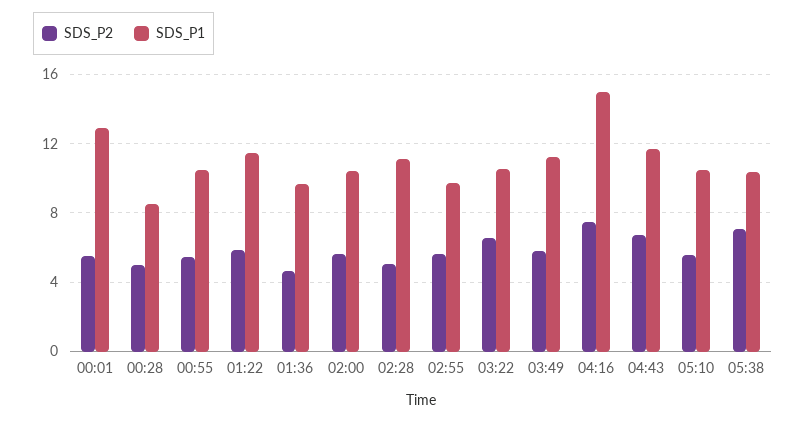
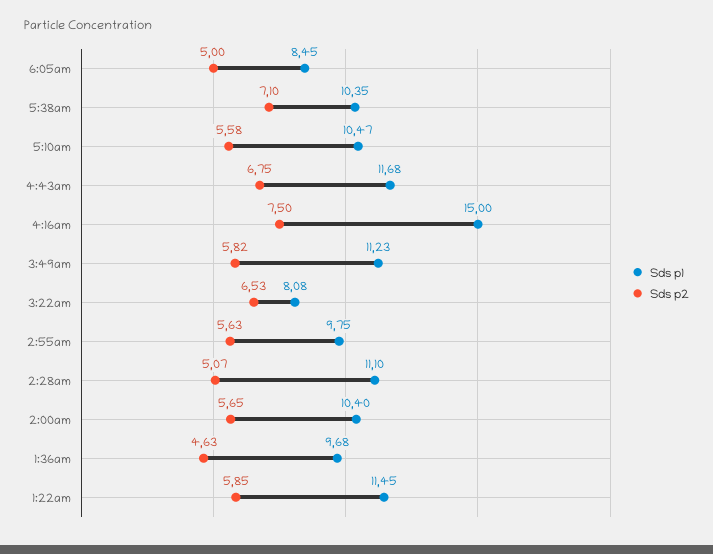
SDS_P2, 00:01: 5.5 -> none
SDS_P1, 00:01: 13 -> none
SDS_P2, 00:28: 5 -> none
SDS_P1, 00:28: 8.5 -> none
SDS_P2, 00:55: 5.5 -> none
SDS_P1, 00:55: 10.5 -> none
SDS_P1, 03:22: 10.5 -> 8.08
SDS_P1, 6:05am: none -> 8.45
SDS_P2, 6:05am: none -> 5

